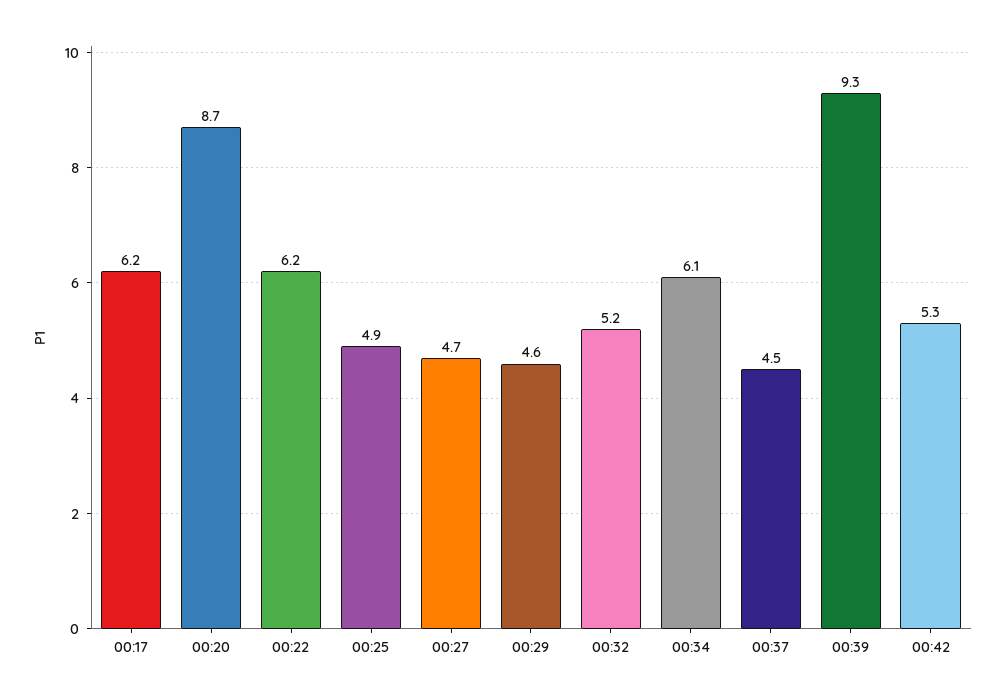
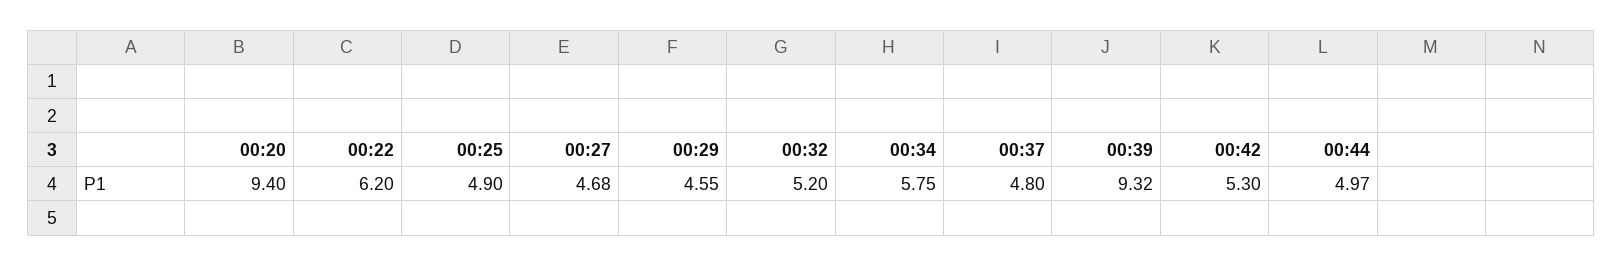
00:17: 6.2 -> none
00:20: 8.7 -> 9.4
00:34: 6.1 -> 5.75
00:37: 4.5 -> 4.8
00:44: none -> 4.97

